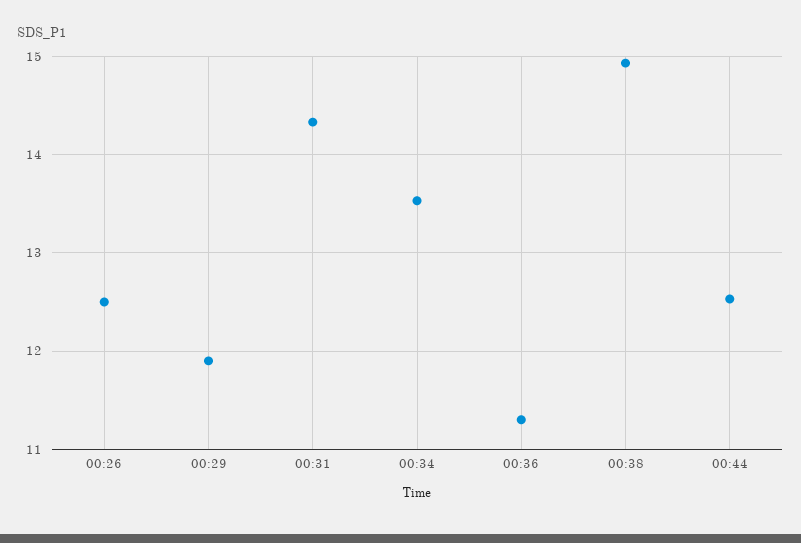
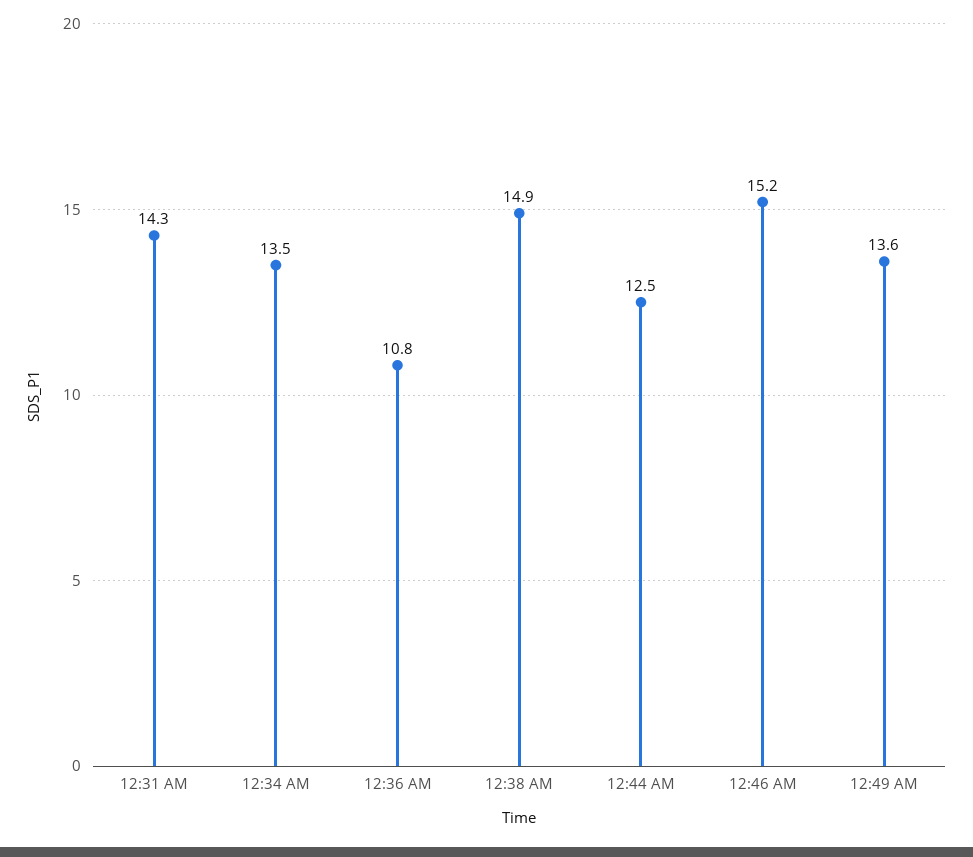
00:26: 12.5 -> none
00:29: 11.9 -> none
00:36: 11.3 -> 10.8
12:46 AM: none -> 15.2
12:49 AM: none -> 13.6

